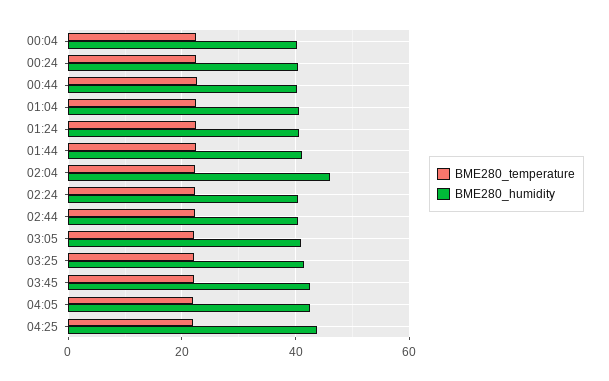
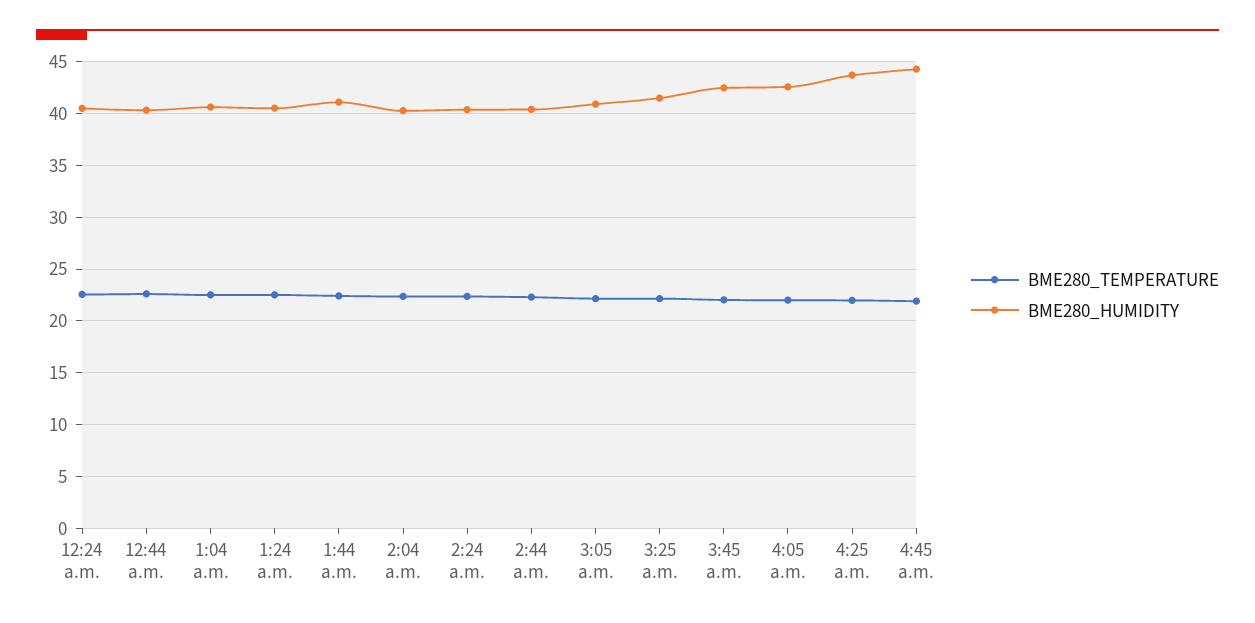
BME280_temperature, 00:04: 22 -> none
BME280_humidity, 00:04: 40 -> none
BME280_humidity, 02:04: 46 -> 40
BME280_temperature, 4:45 a.m.: none -> 22
BME280_humidity, 4:45 a.m.: none -> 44

